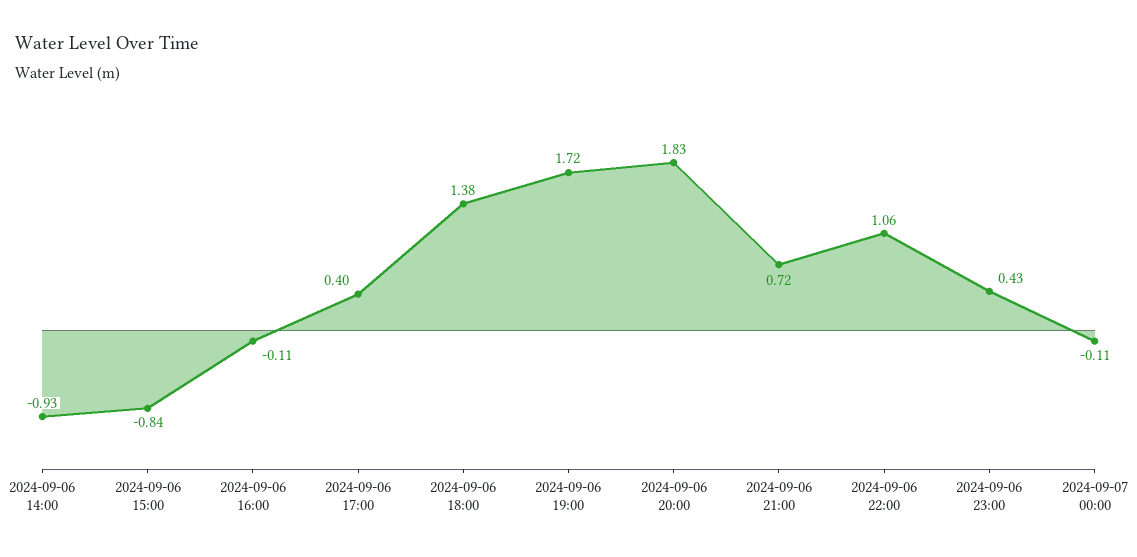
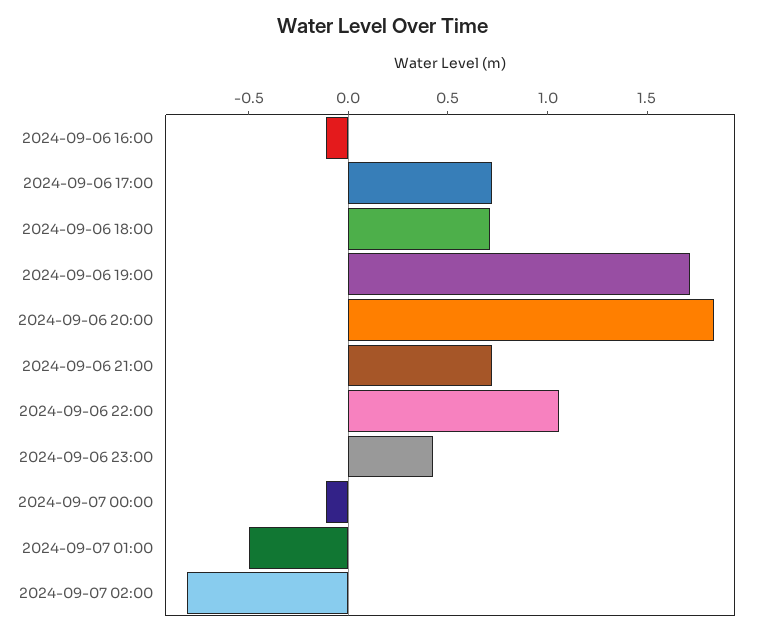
2024-09-06 14:00: -0.93 -> none
2024-09-06 15:00: -0.84 -> none
2024-09-06 17:00: 0.4 -> 0.7
2024-09-06 18:00: 1.38 -> 0.7
2024-09-07 01:00: none -> -0.5
2024-09-07 02:00: none -> -0.8

